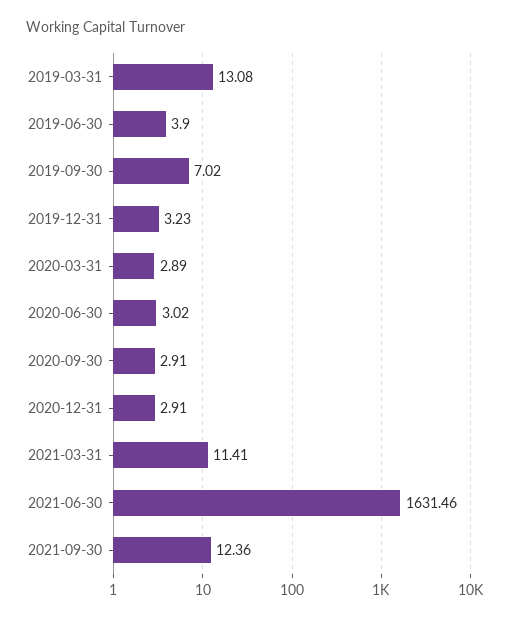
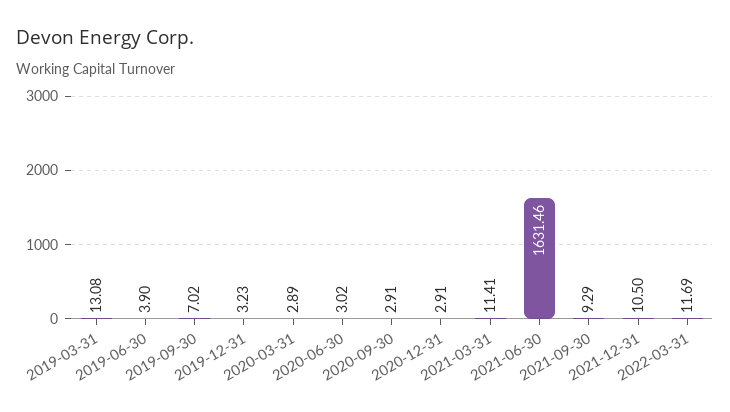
2021-09-30: 12.36 -> 9.29
2021-12-31: none -> 10.5
2022-03-31: none -> 11.69

